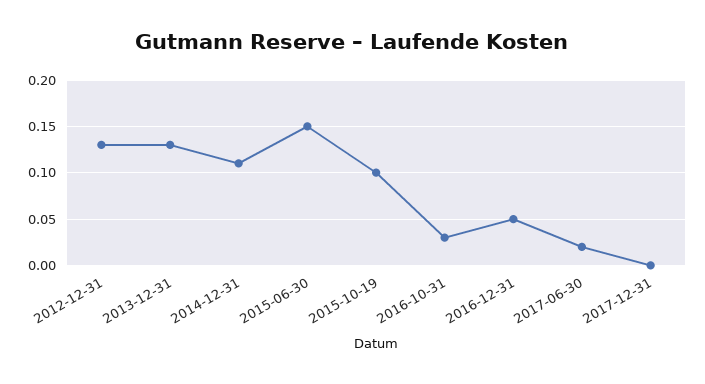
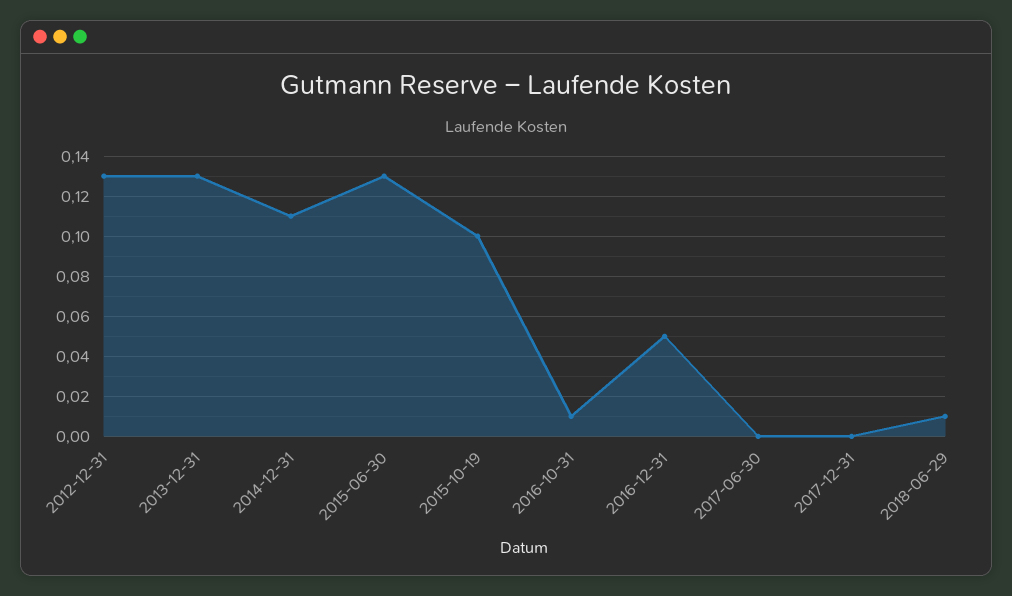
2015-06-30: 0.15 -> 0.13
2016-10-31: 0.03 -> 0.01
2017-06-30: 0.02 -> 0
2018-06-29: none -> 0.01

